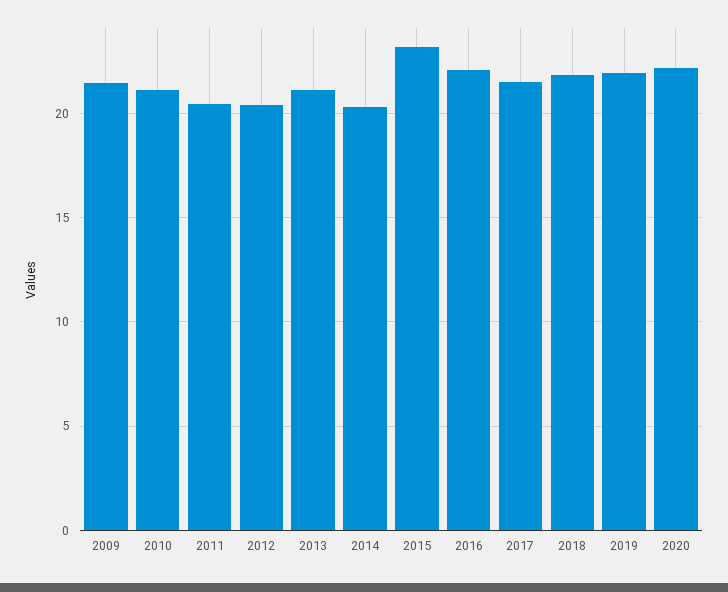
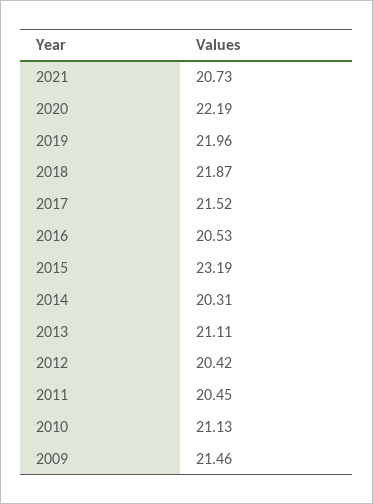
2016: 22 -> 20.53
2021: none -> 20.73

